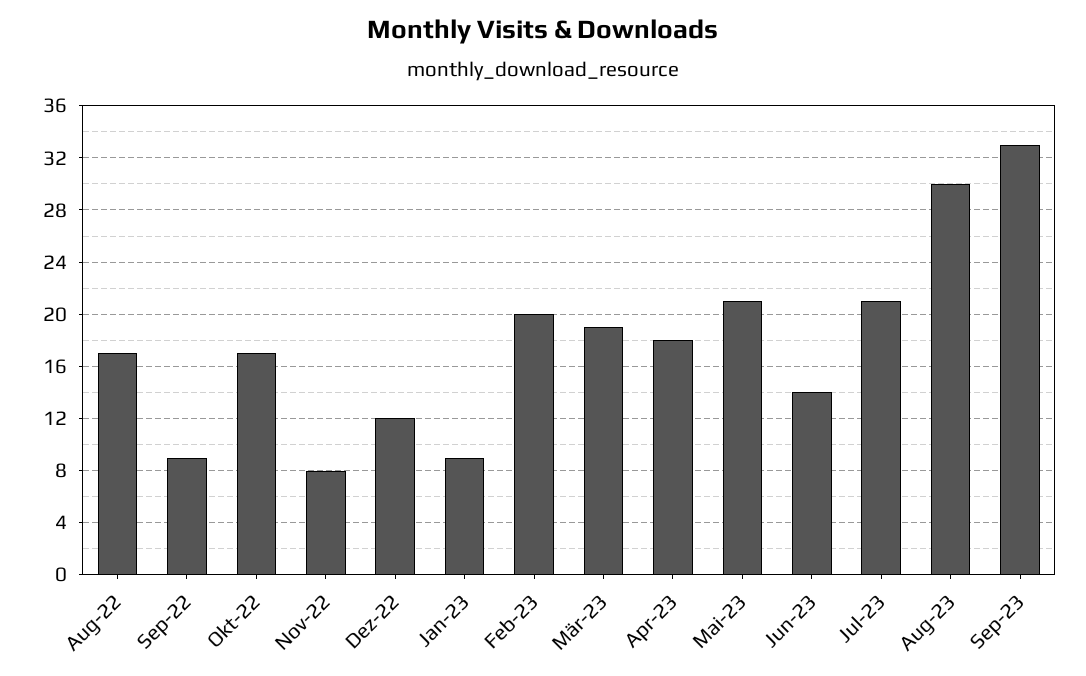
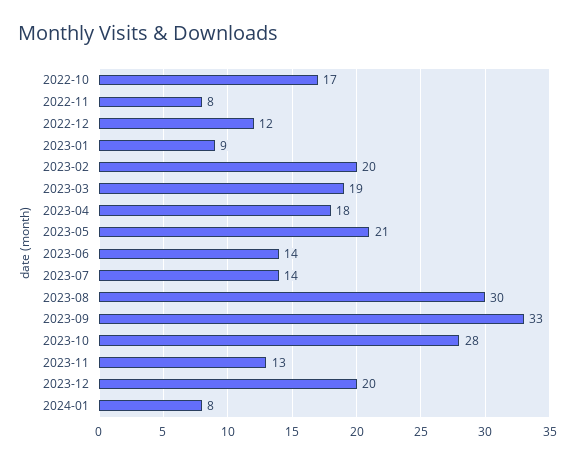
Aug-22: 17 -> none
Sep-22: 9 -> none
Jul-23: 21 -> 14
2023-10: none -> 28
2023-11: none -> 13
2023-12: none -> 20
2024-01: none -> 8

